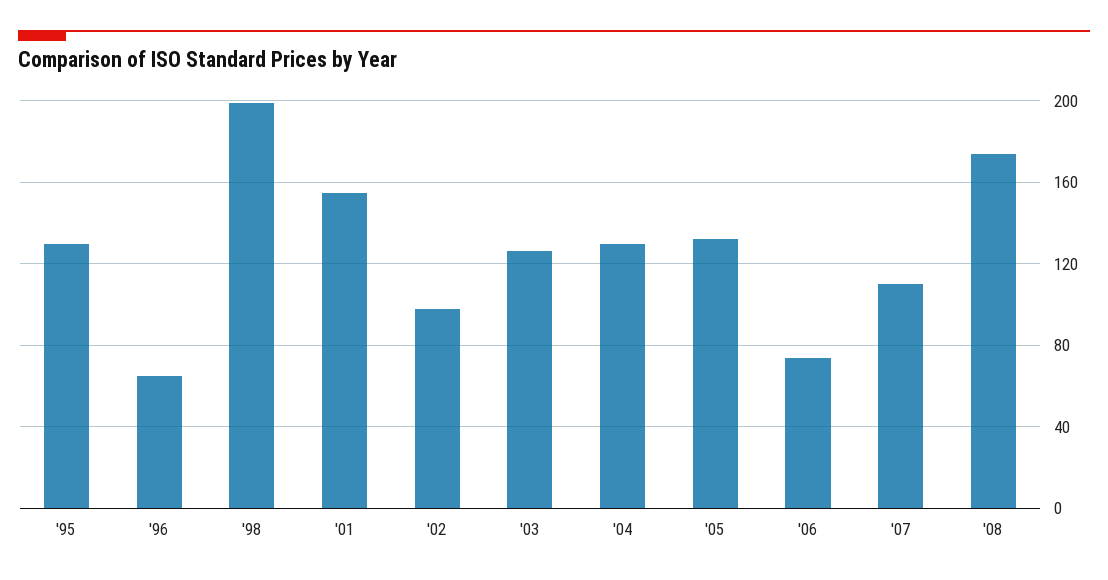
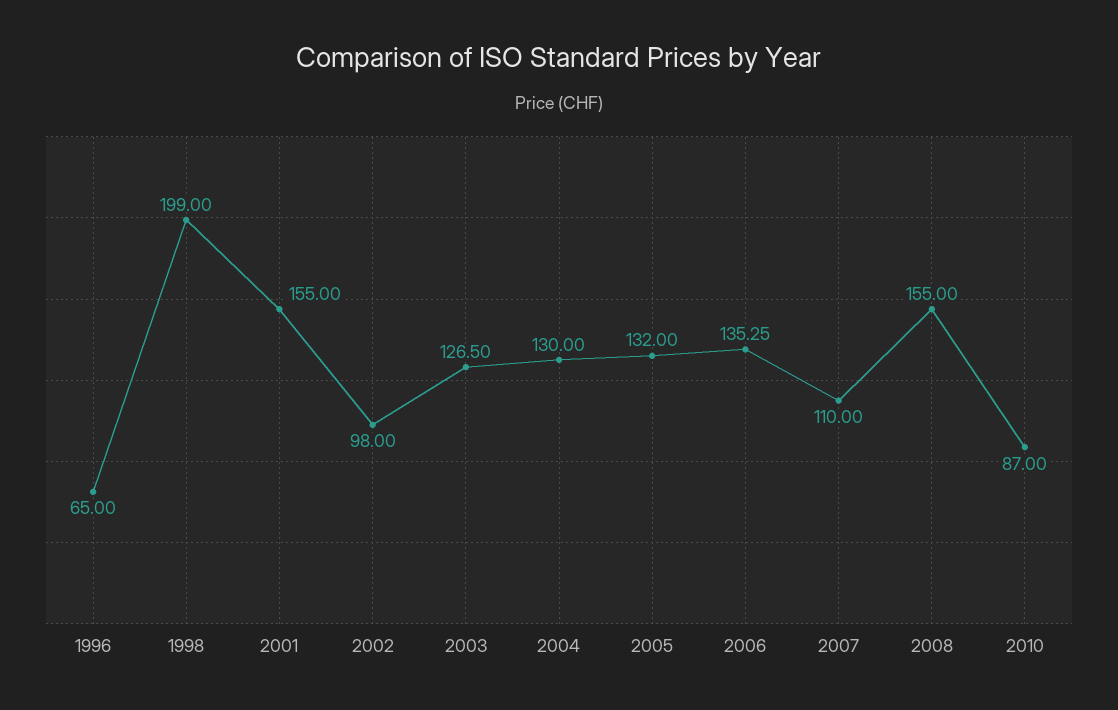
'95: 130 -> none
'06: 75 -> 135.25
'08: 175 -> 155
2010: none -> 87

